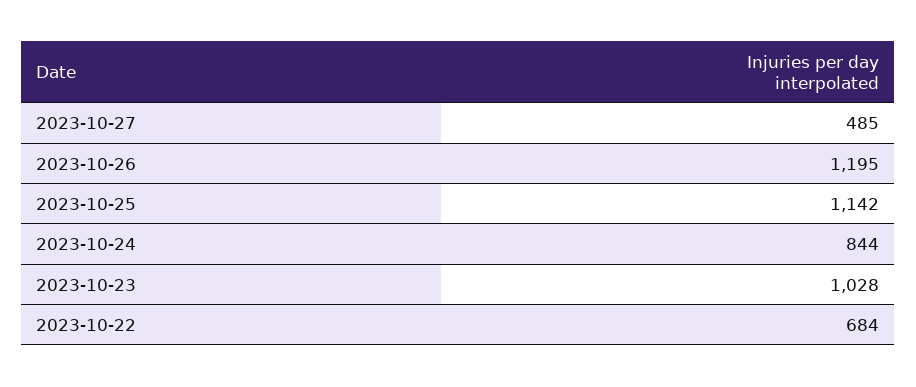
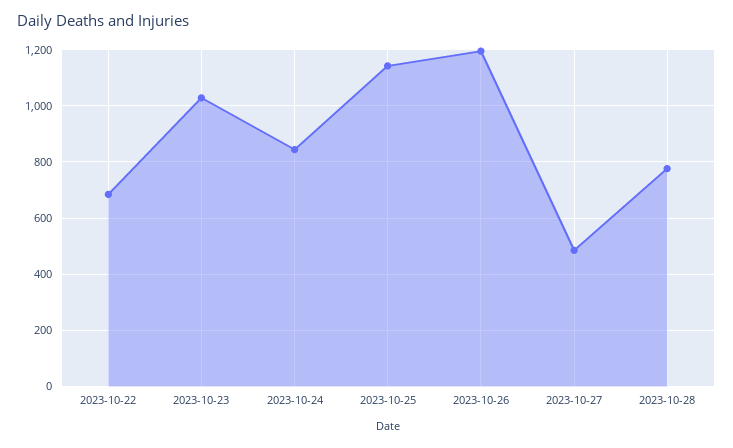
2023-10-28: none -> 775

